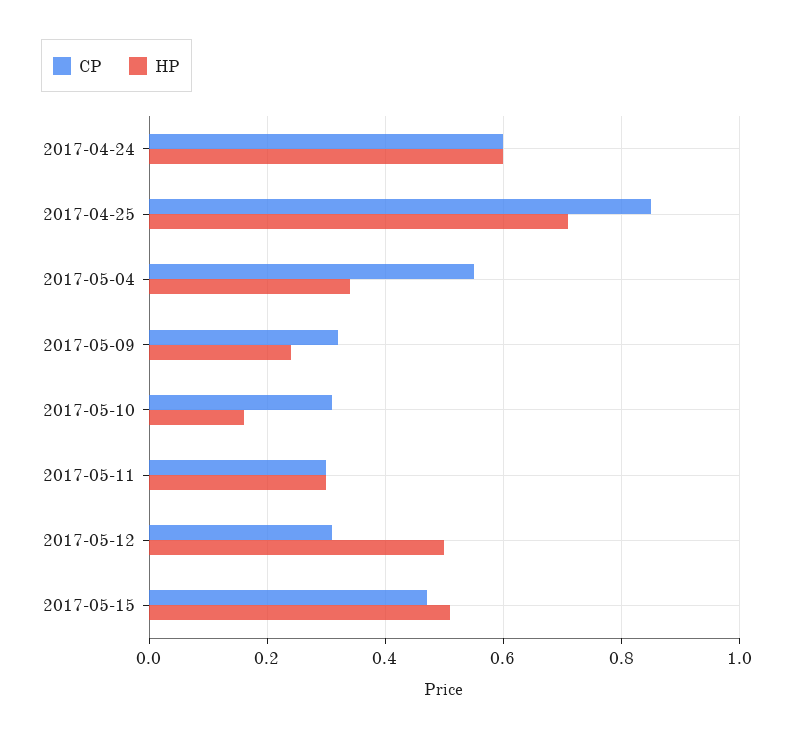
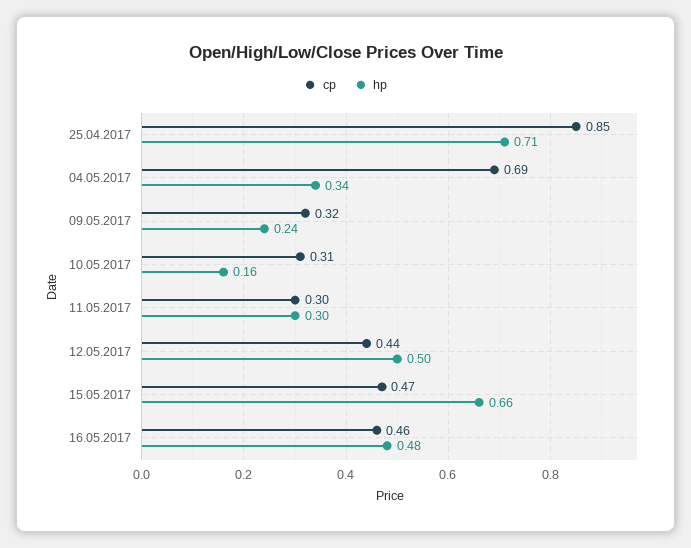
CP, 2017-04-24: 0.6 -> none
HP, 2017-04-24: 0.6 -> none
CP, 2017-05-04: 0.55 -> 0.69
CP, 2017-05-12: 0.3 -> 0.44
HP, 2017-05-15: 0.5 -> 0.66
CP, 16.05.2017: none -> 0.46
HP, 16.05.2017: none -> 0.48

